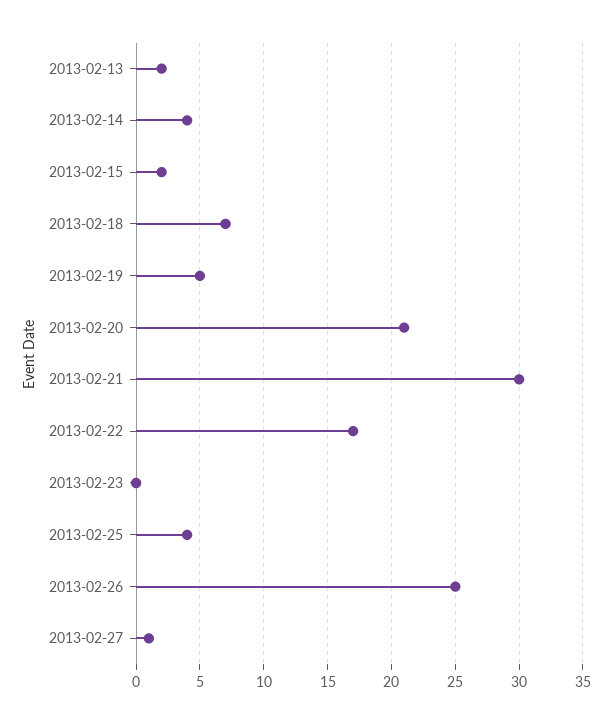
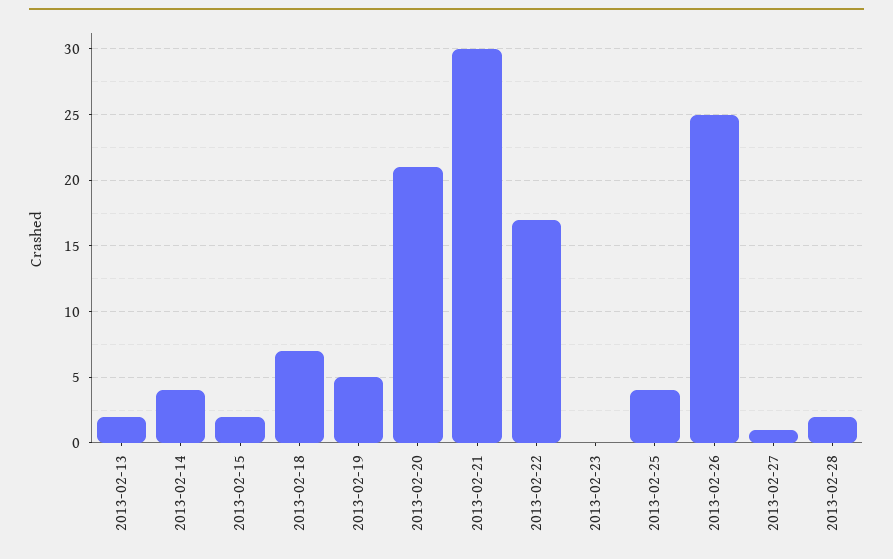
2013-02-28: none -> 2

